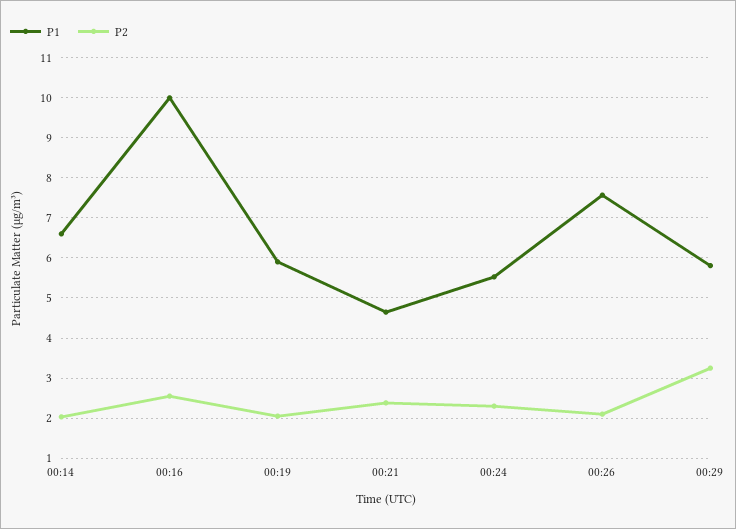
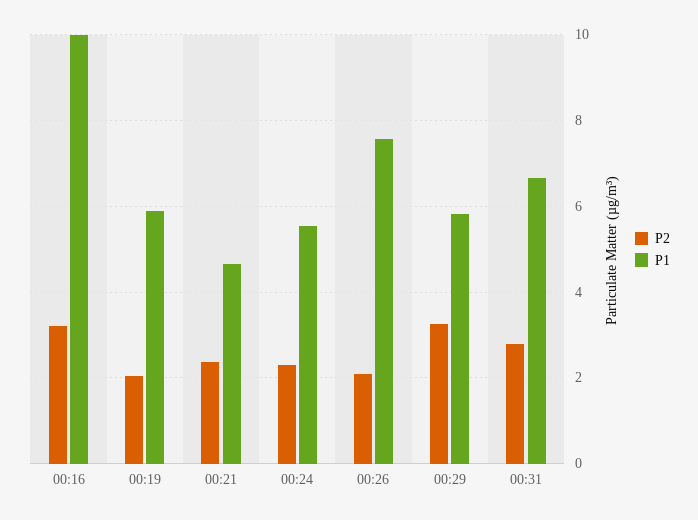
P1, 00:14: 6.6 -> none
P2, 00:14: 2 -> none
P2, 00:16: 2.6 -> 3.2
P2, 00:31: none -> 2.8
P1, 00:31: none -> 6.6

